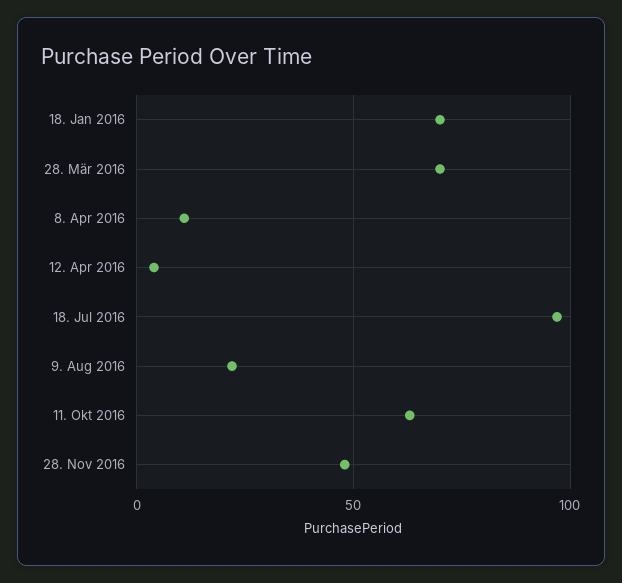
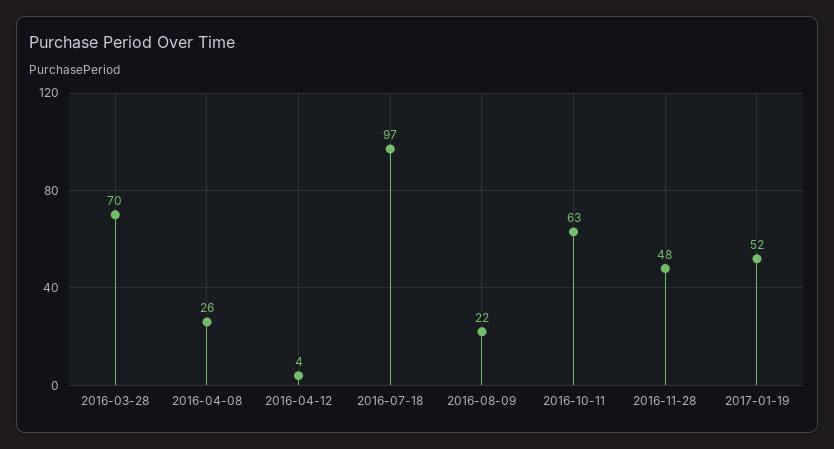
18. Jan 2016: 70 -> none
8. Apr 2016: 10 -> 26
2017-01-19: none -> 52

